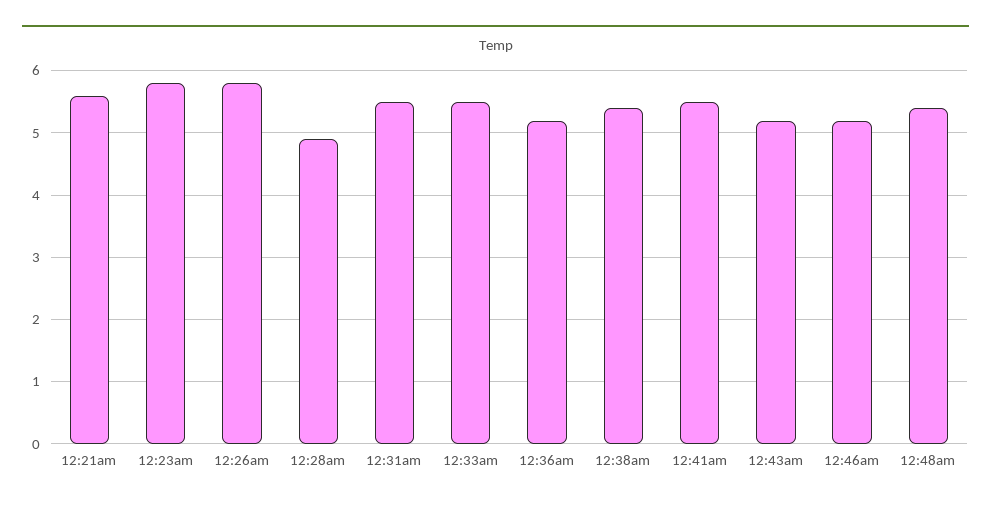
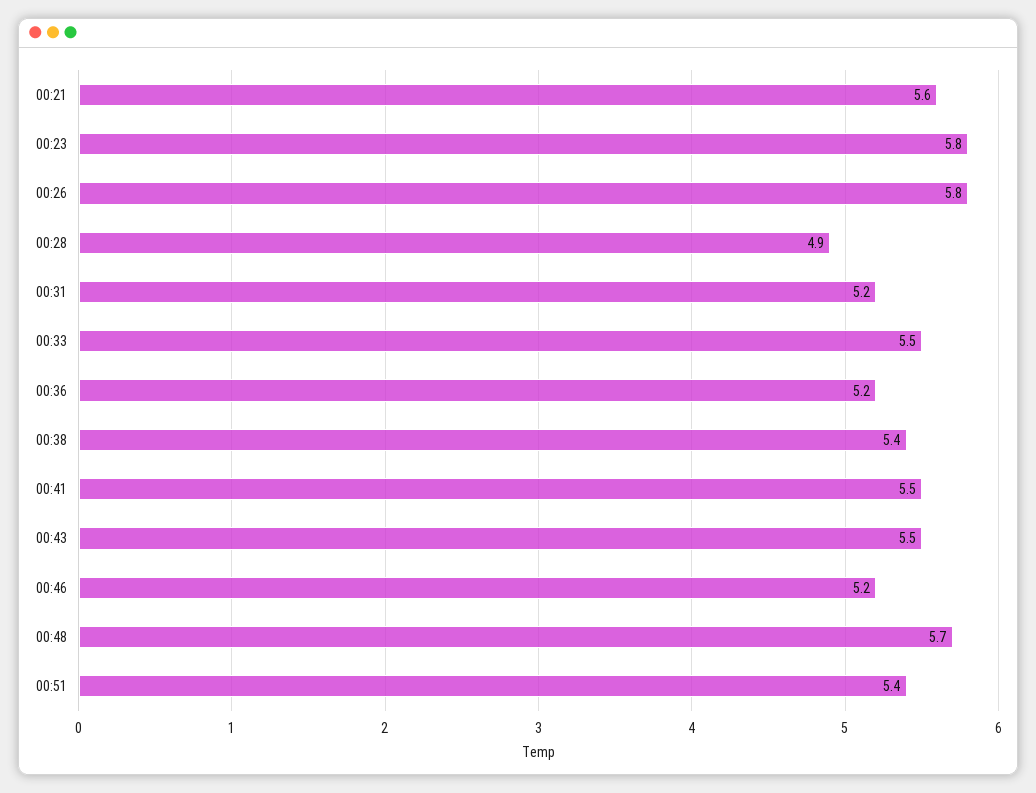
12:31am: 5.5 -> 5.2
12:43am: 5.2 -> 5.5
12:48am: 5.4 -> 5.7
00:51: none -> 5.4

